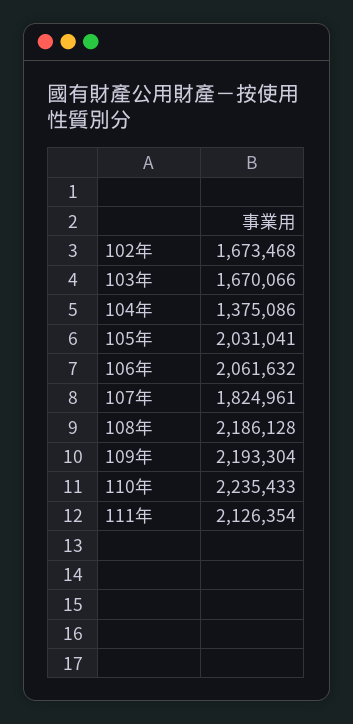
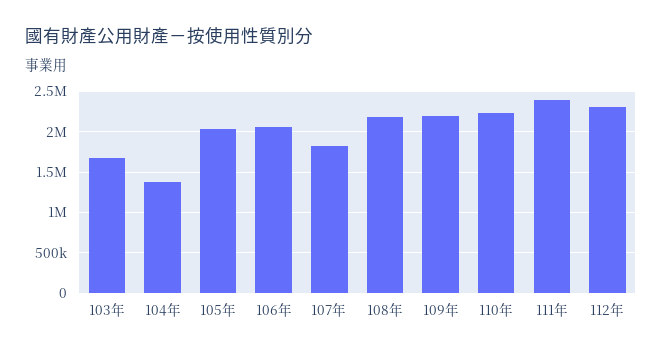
102年: 1673468 -> none
111年: 2126354 -> 2400000
112年: none -> 2300000

